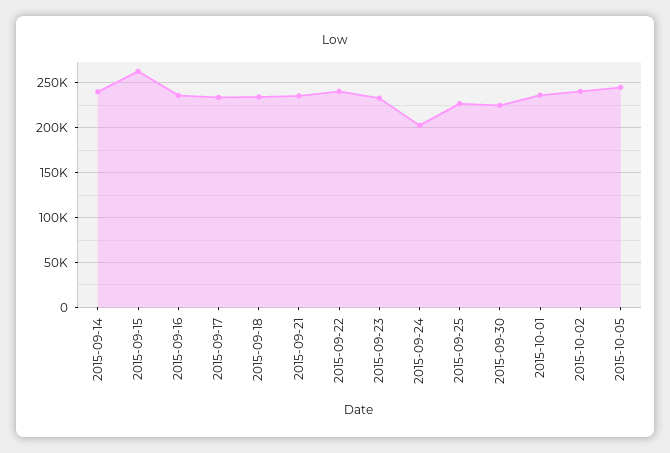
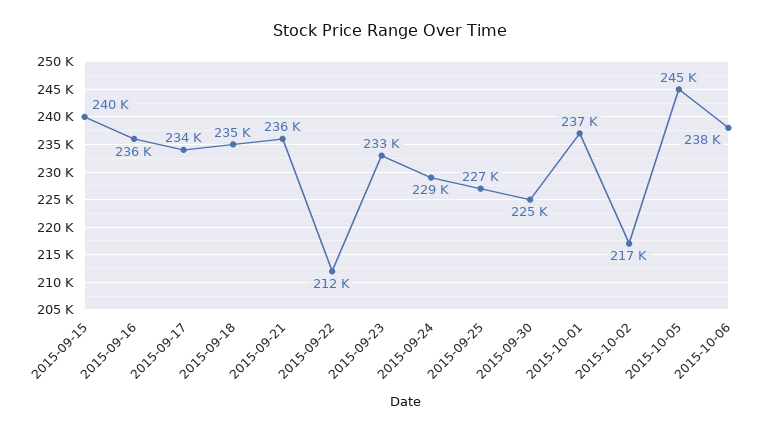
2015-09-14: 240000 -> none
2015-09-15: 260000 -> 240000
2015-09-22: 240000 -> 212000
2015-09-24: 200000 -> 229000
2015-10-02: 240000 -> 217000
2015-10-06: none -> 238000

